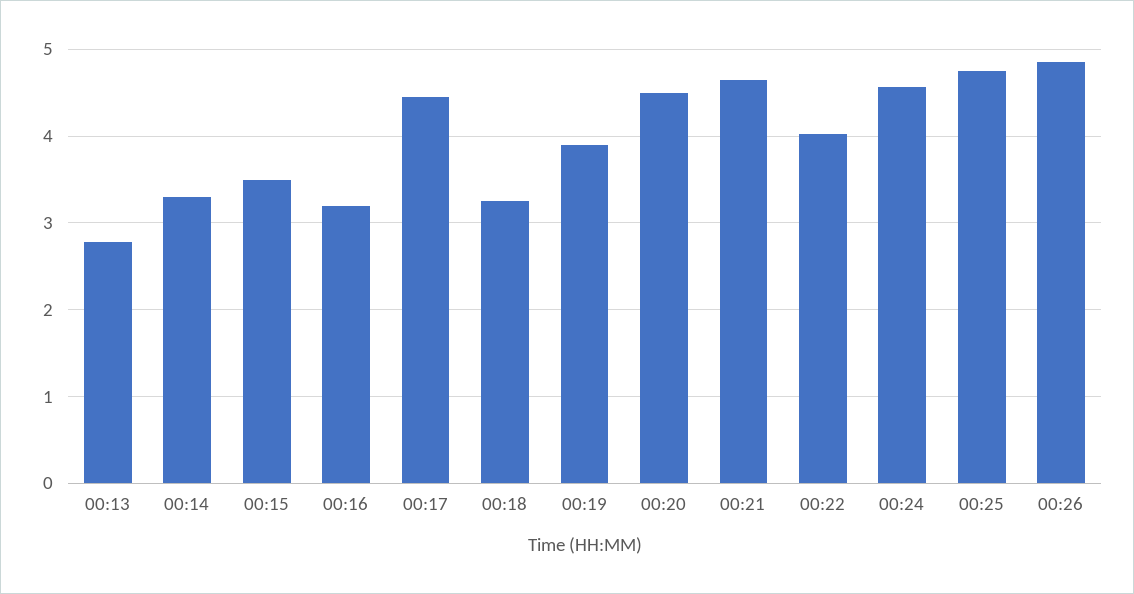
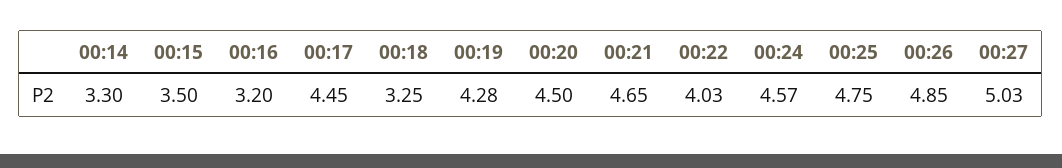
00:13: 2.8 -> none
00:19: 3.9 -> 4.28
00:27: none -> 5.03

